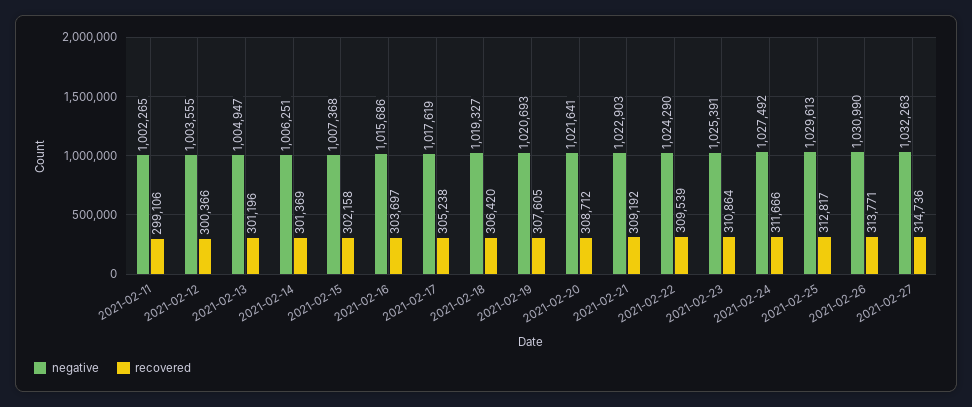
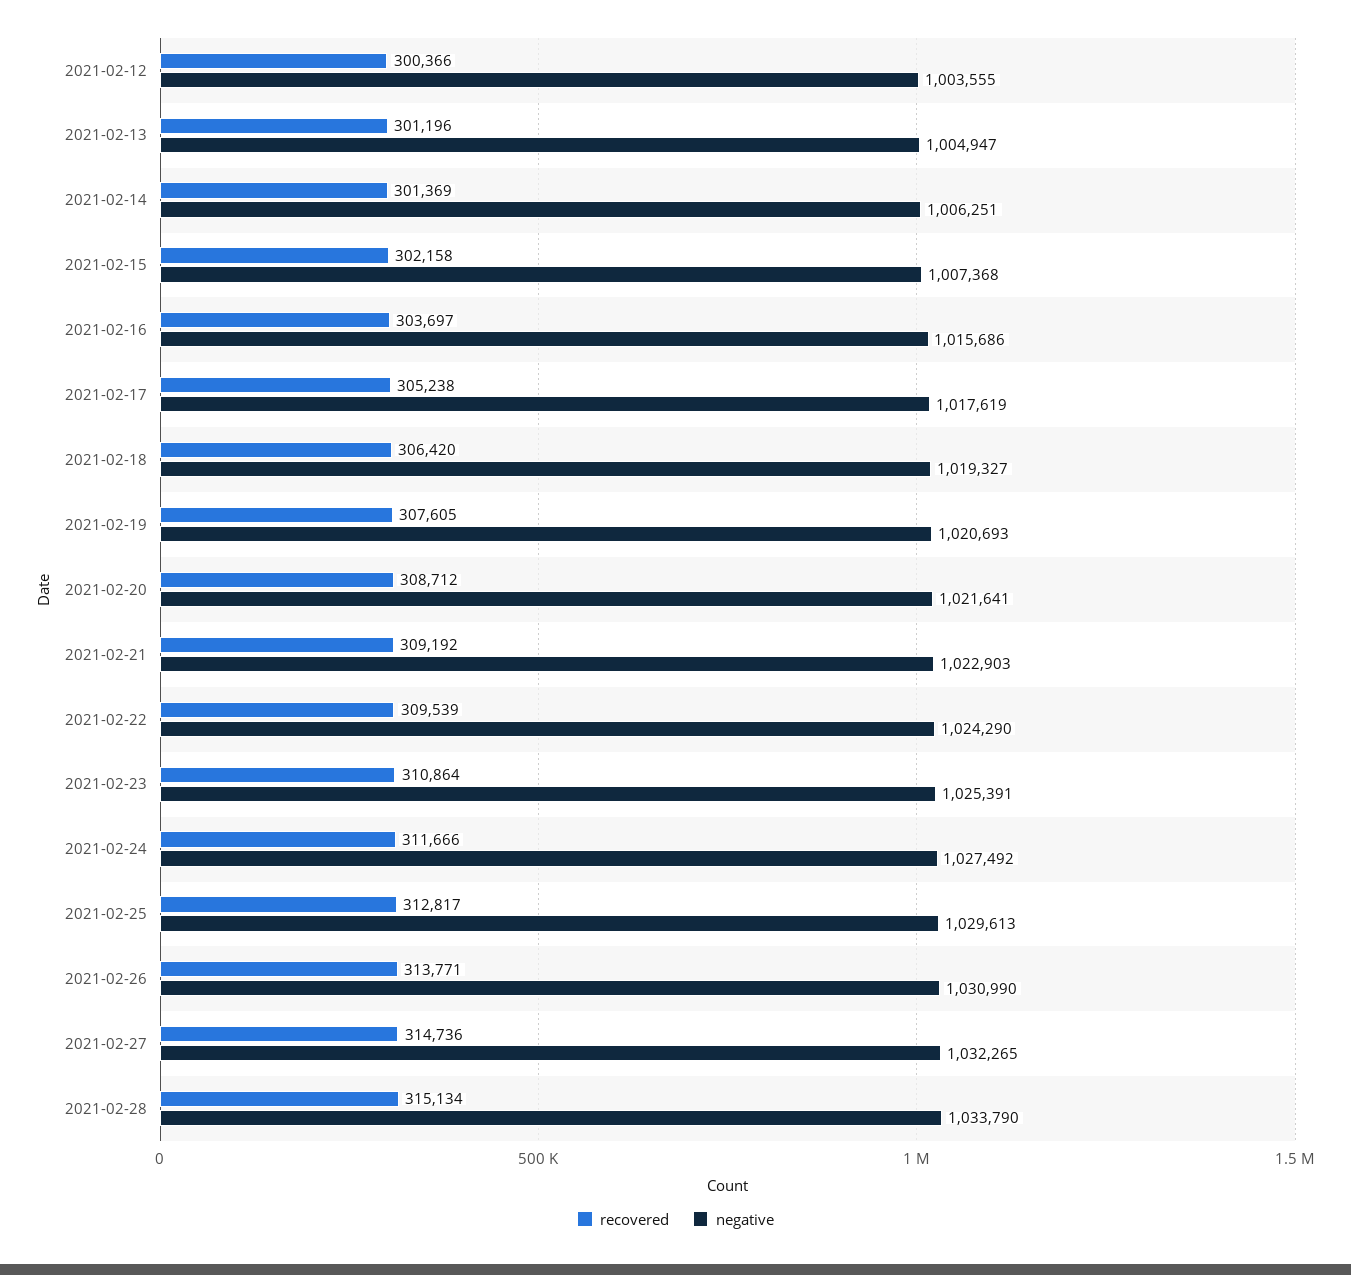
negative, 2021-02-11: 1002265 -> none
recovered, 2021-02-11: 299106 -> none
negative, 2021-02-27: 1032263 -> 1032265
recovered, 2021-02-28: none -> 315134
negative, 2021-02-28: none -> 1033790

